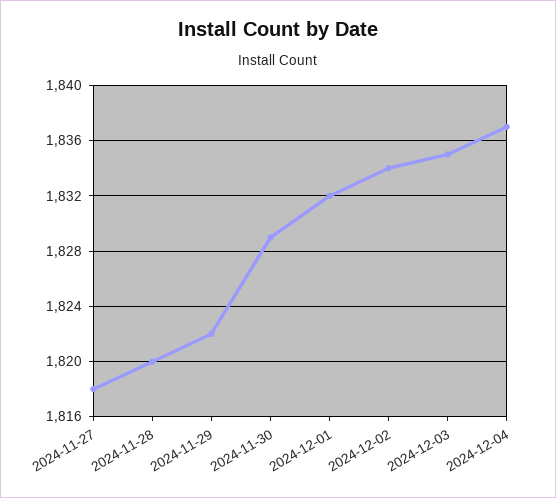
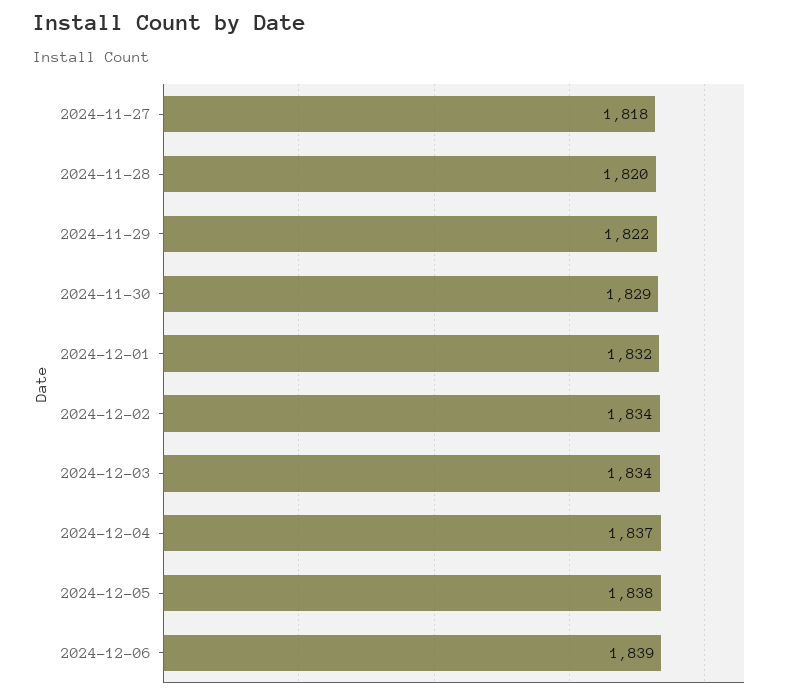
2024-12-03: 1835 -> 1834
2024-12-05: none -> 1838
2024-12-06: none -> 1839

